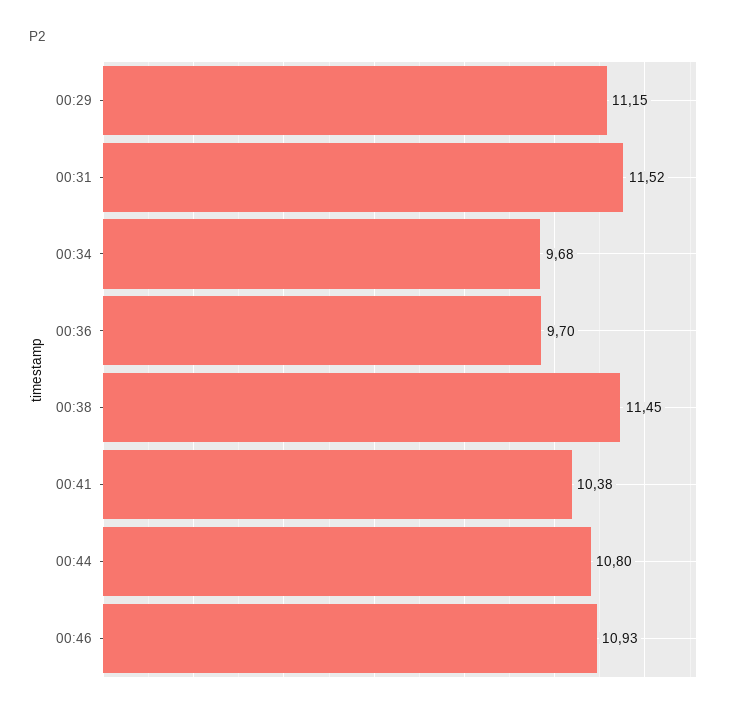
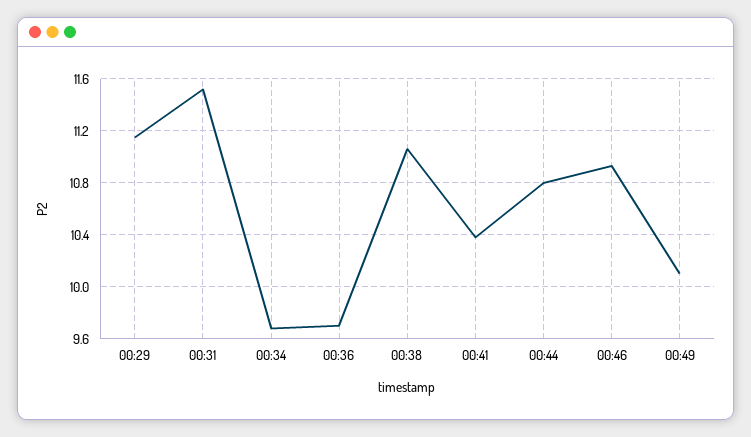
00:38: 11.45 -> 11.05
00:49: none -> 10.1

